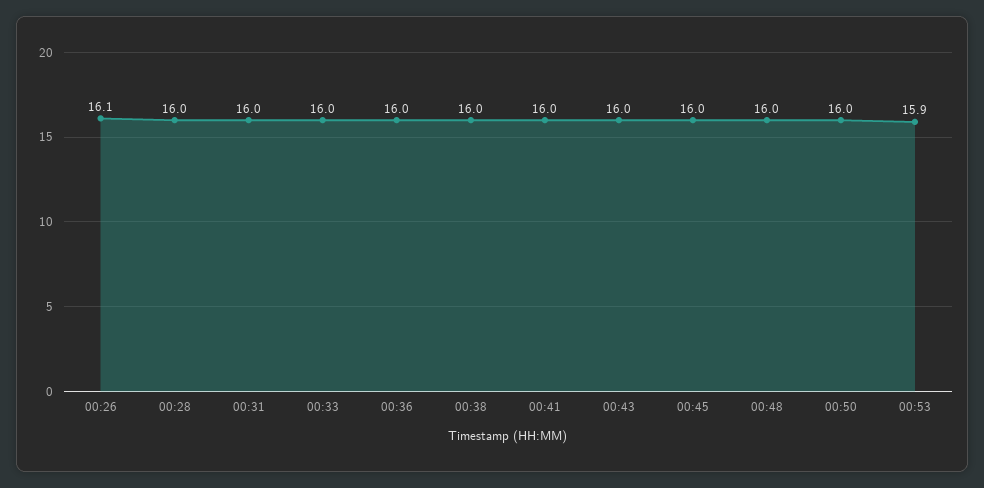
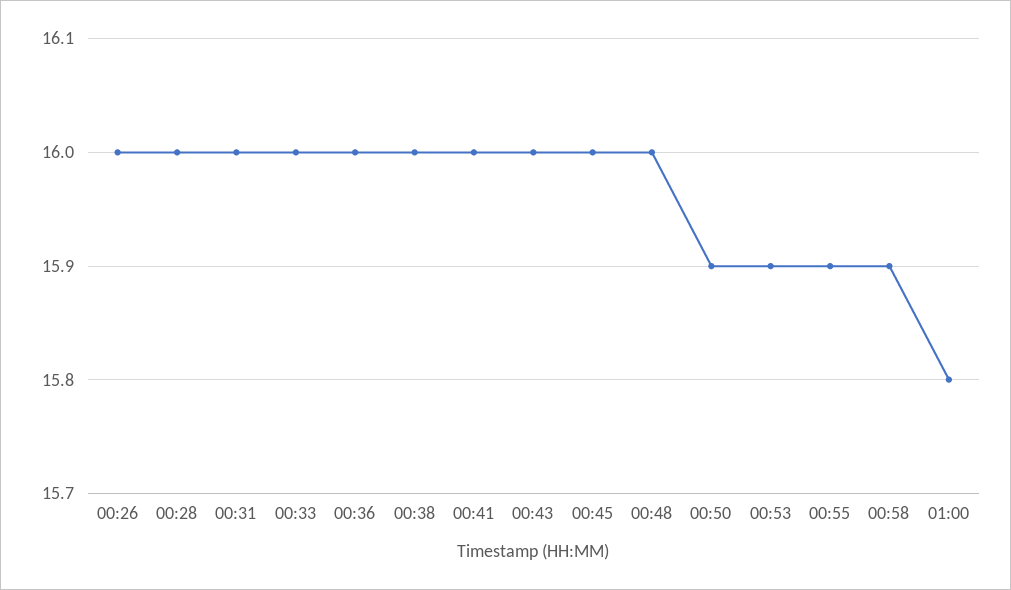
00:26: 16.1 -> 16
00:50: 16 -> 15.9
00:55: none -> 15.9
00:58: none -> 15.9
01:00: none -> 15.8

